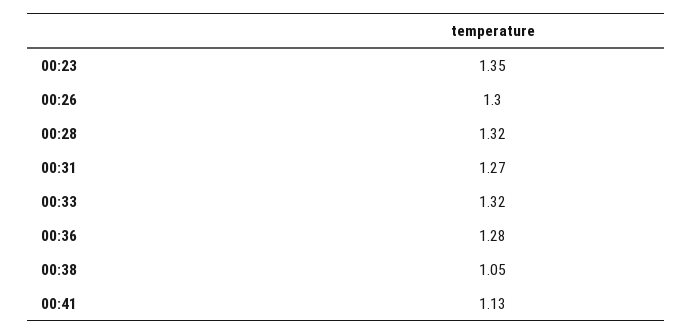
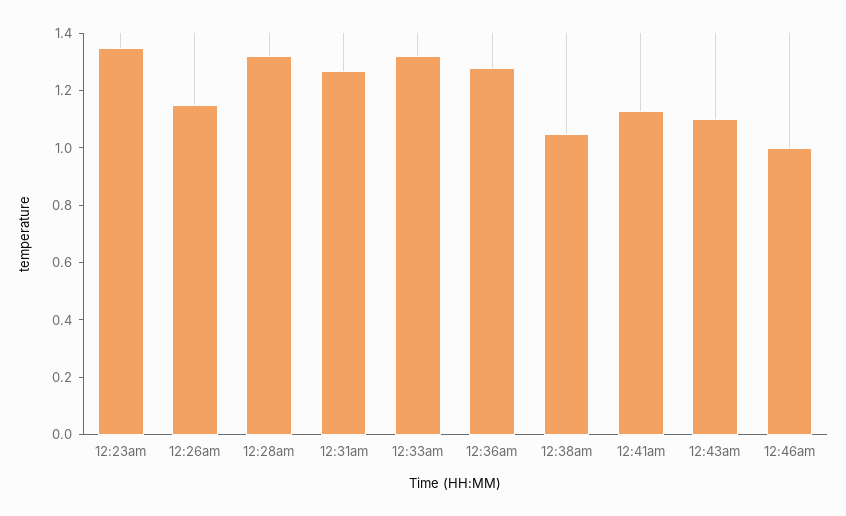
00:26: 1.3 -> 1.15
12:43am: none -> 1.1
12:46am: none -> 1

